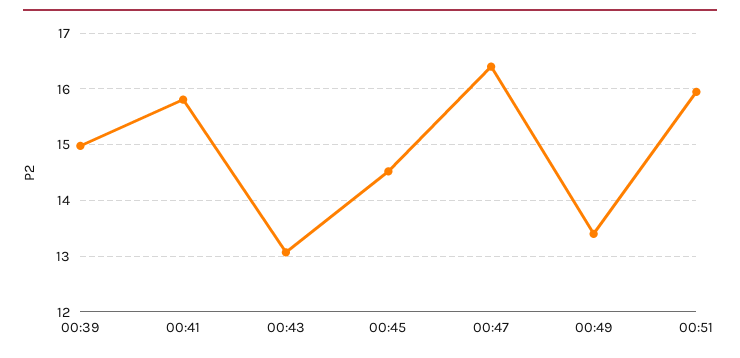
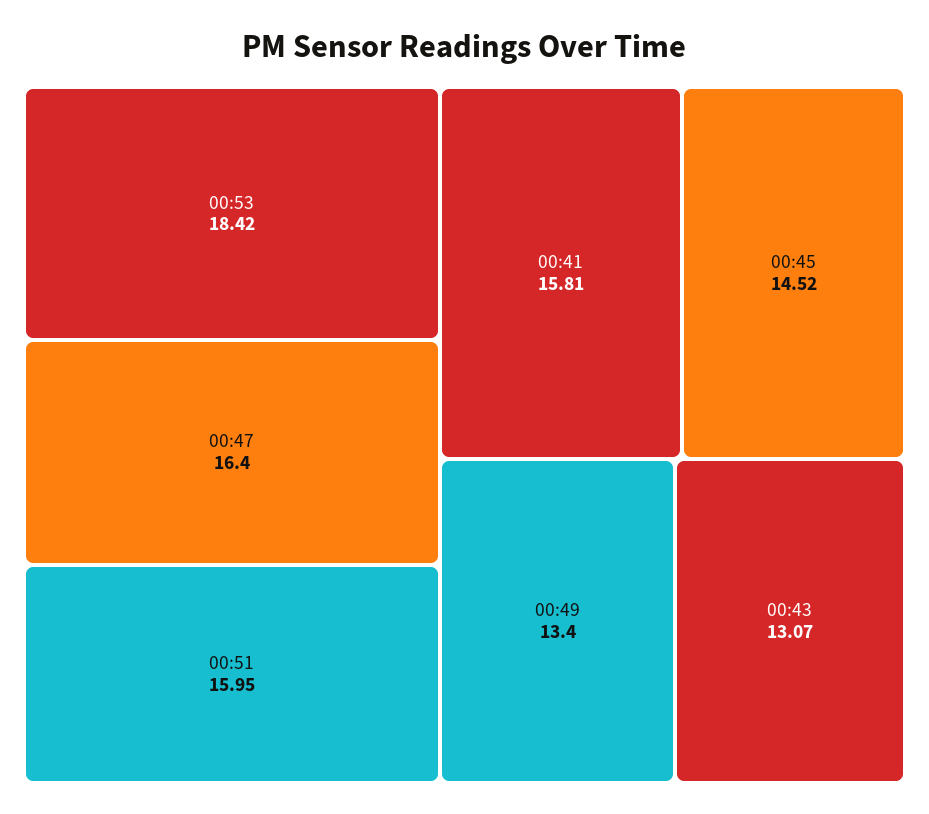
00:39: 15 -> none
00:53: none -> 18.42

